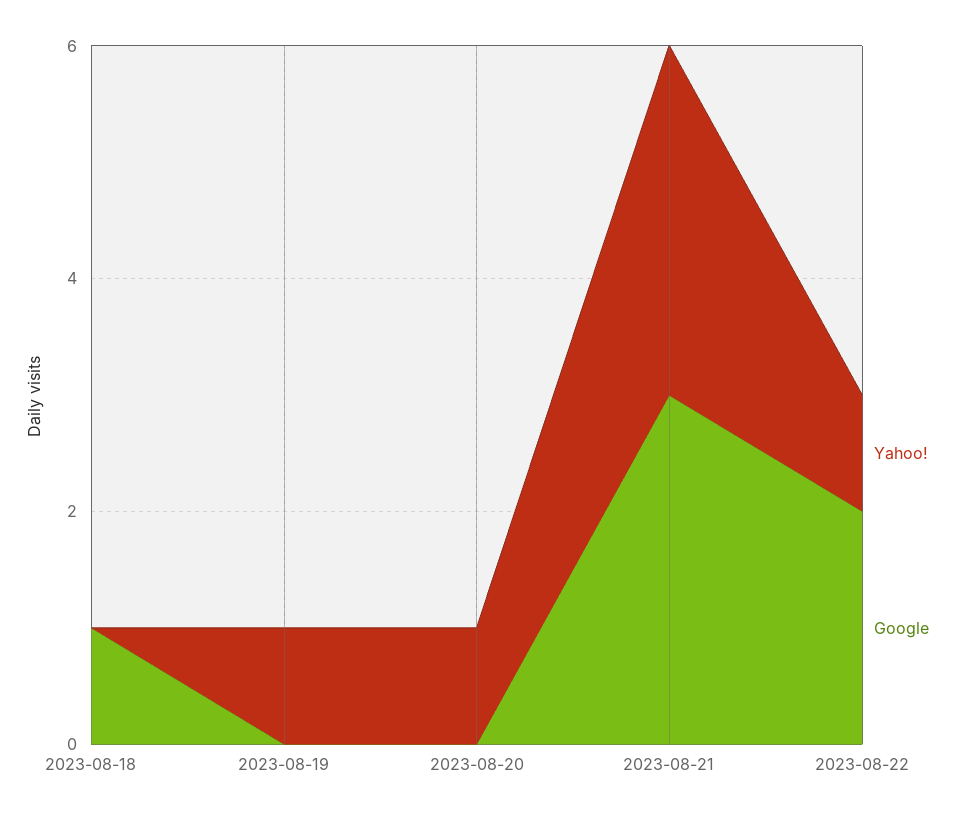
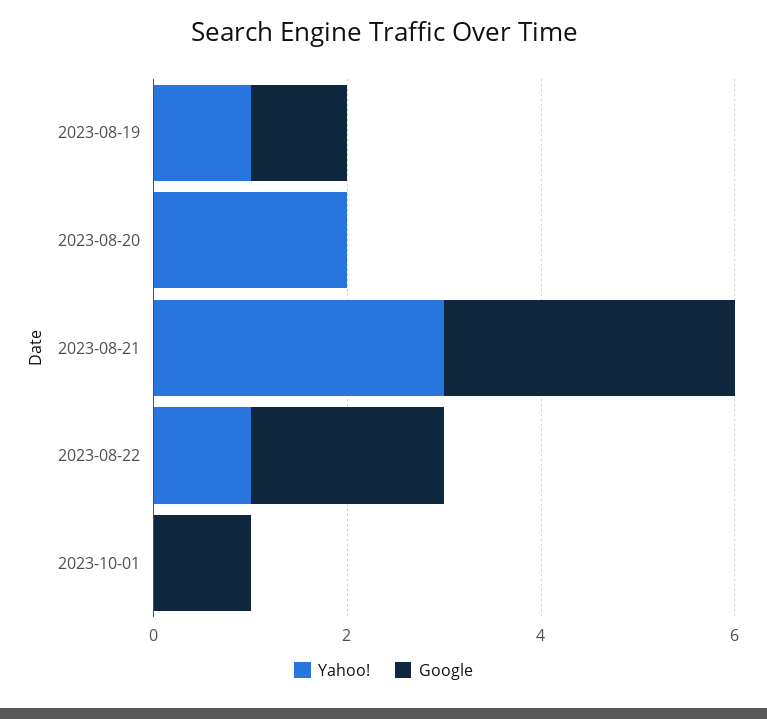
Yahoo!, 2023-08-18: 0 -> none
Google, 2023-08-18: 1 -> none
Google, 2023-08-19: 0 -> 1
Yahoo!, 2023-08-20: 1 -> 2
Yahoo!, 2023-10-01: none -> 0
Google, 2023-10-01: none -> 1

